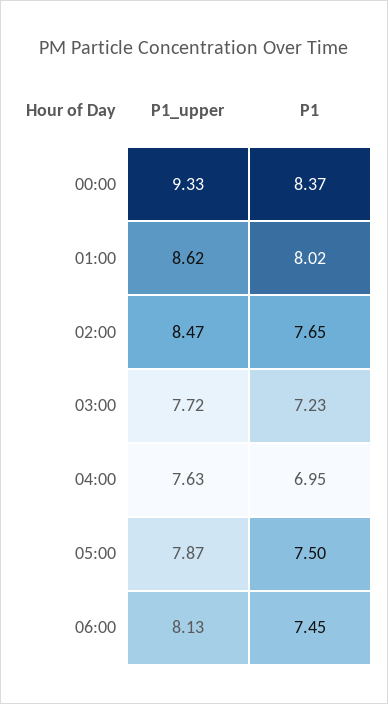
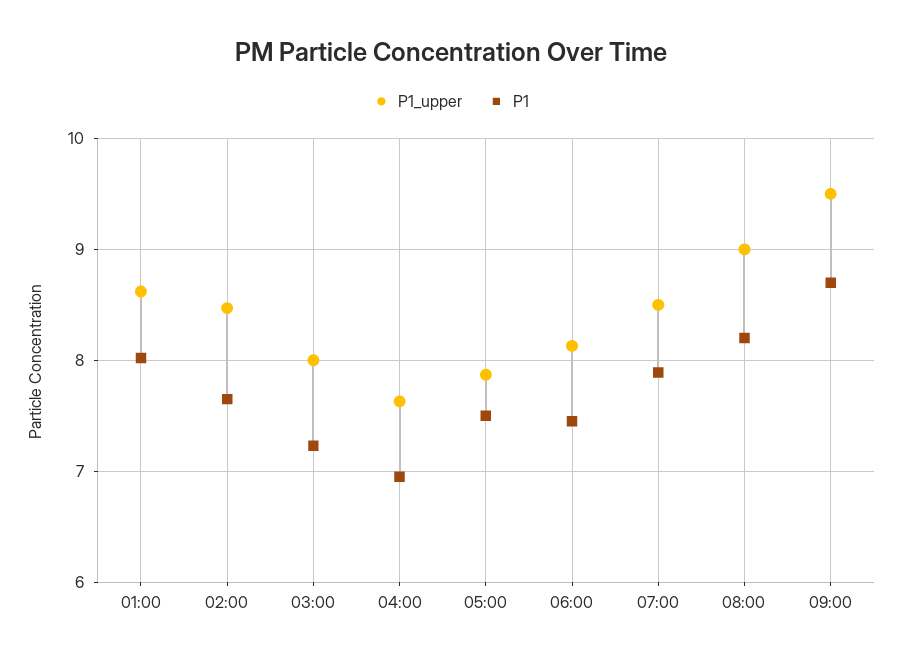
P1_upper, 00:00: 9.33 -> none
P1, 00:00: 8.37 -> none
P1_upper, 03:00: 7.72 -> 8
P1_upper, 07:00: none -> 8.5
P1, 07:00: none -> 7.9
P1_upper, 08:00: none -> 9
P1, 08:00: none -> 8.2
P1_upper, 09:00: none -> 9.5
P1, 09:00: none -> 8.7

